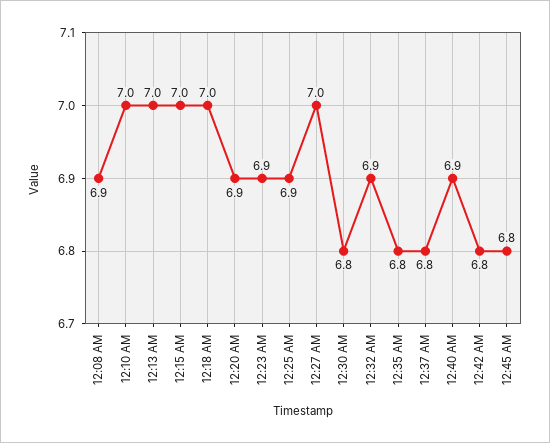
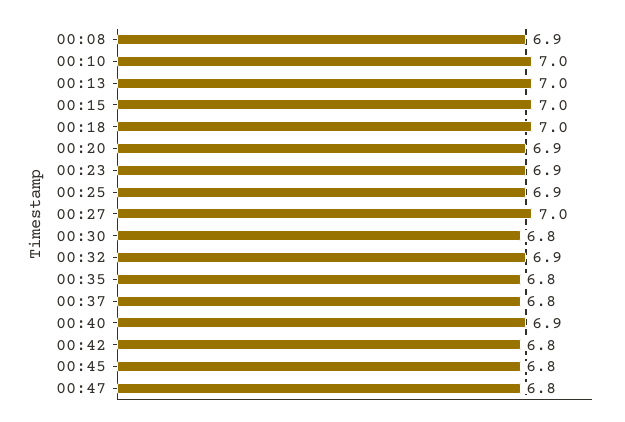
00:47: none -> 6.8

